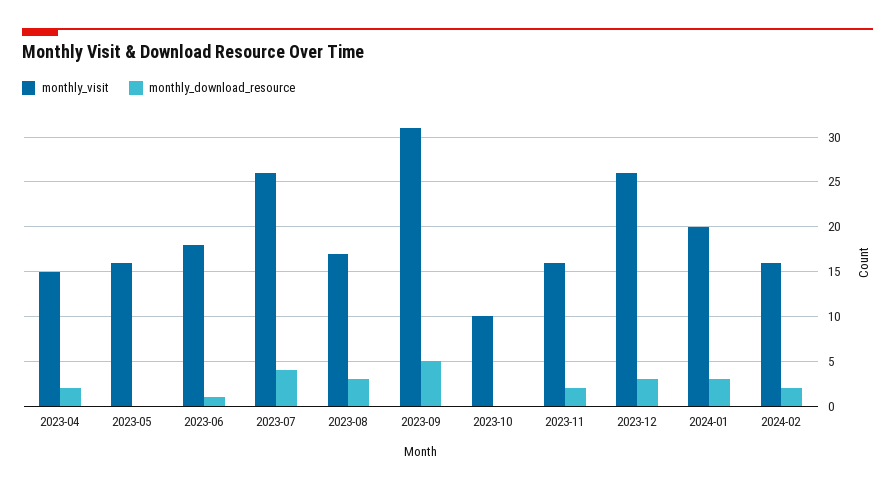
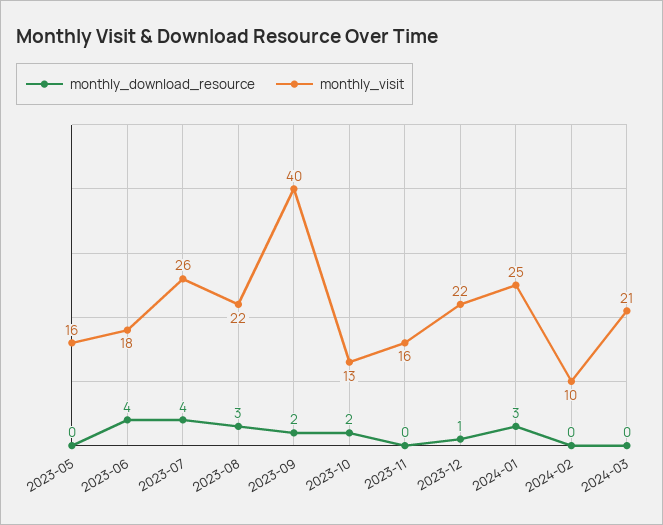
monthly_visit, 2023-04: 15 -> none
monthly_download_resource, 2023-04: 2 -> none
monthly_download_resource, 2023-06: 1 -> 4
monthly_visit, 2023-08: 17 -> 22
monthly_visit, 2023-09: 31 -> 40
monthly_download_resource, 2023-09: 5 -> 2
monthly_visit, 2023-10: 10 -> 13
monthly_download_resource, 2023-10: 0 -> 2
monthly_download_resource, 2023-11: 2 -> 0
monthly_visit, 2023-12: 26 -> 22
monthly_download_resource, 2023-12: 3 -> 1
monthly_visit, 2024-01: 20 -> 25
monthly_visit, 2024-02: 16 -> 10
monthly_download_resource, 2024-02: 2 -> 0
monthly_download_resource, 2024-03: none -> 0
monthly_visit, 2024-03: none -> 21

